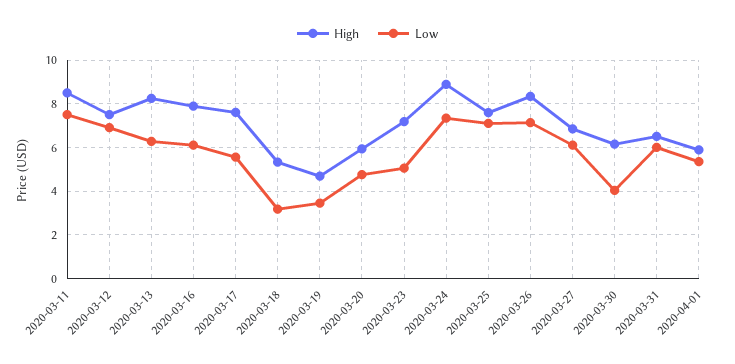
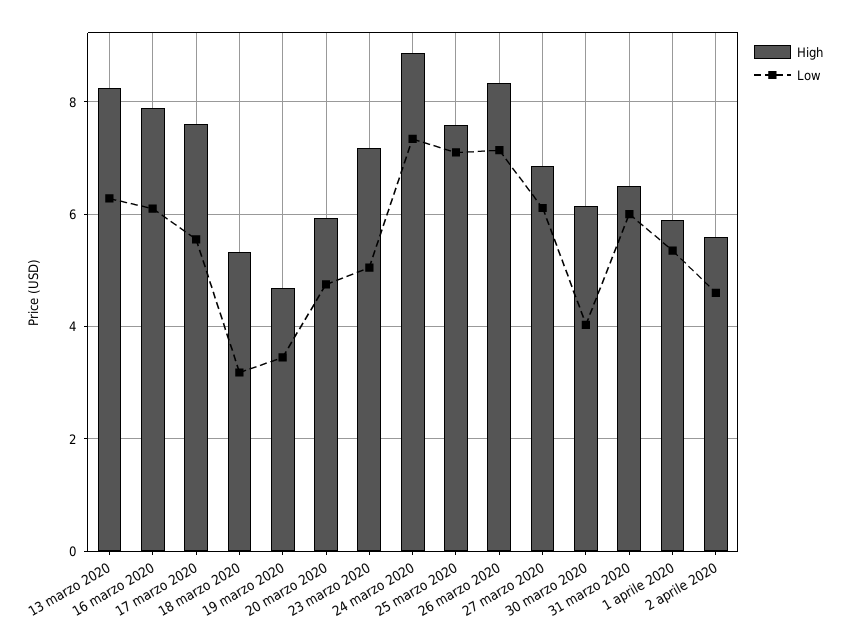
High, 2020-03-11: 8.5 -> none
Low, 2020-03-11: 7.5 -> none
High, 2020-03-12: 7.5 -> none
Low, 2020-03-12: 7 -> none
High, 2 aprile 2020: none -> 5.6
Low, 2 aprile 2020: none -> 4.6

